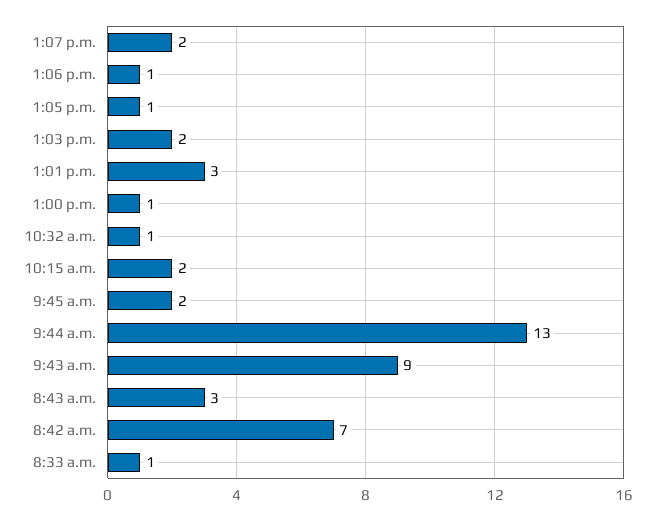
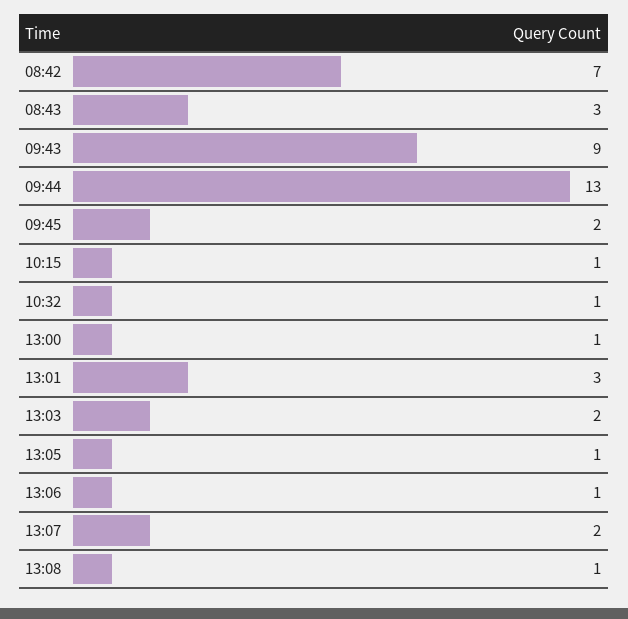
10:15 a.m.: 2 -> 1
8:33 a.m.: 1 -> none
13:08: none -> 1

